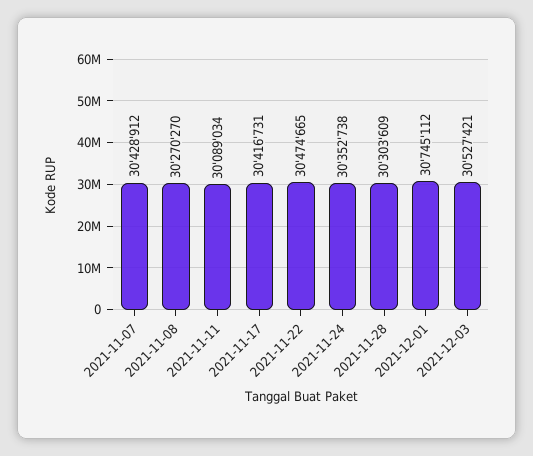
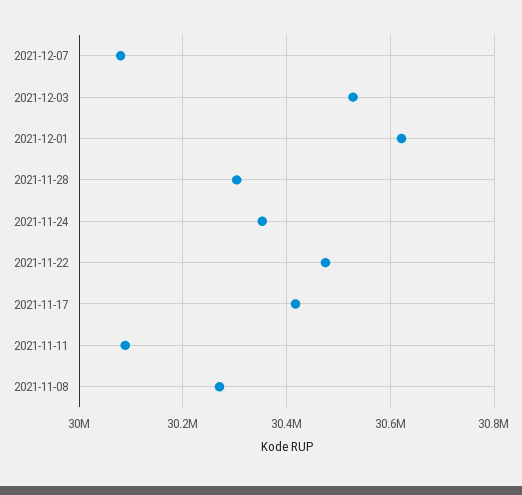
2021-11-07: 30428912 -> none
2021-12-01: 30745112 -> 30620000
2021-12-07: none -> 30080000

